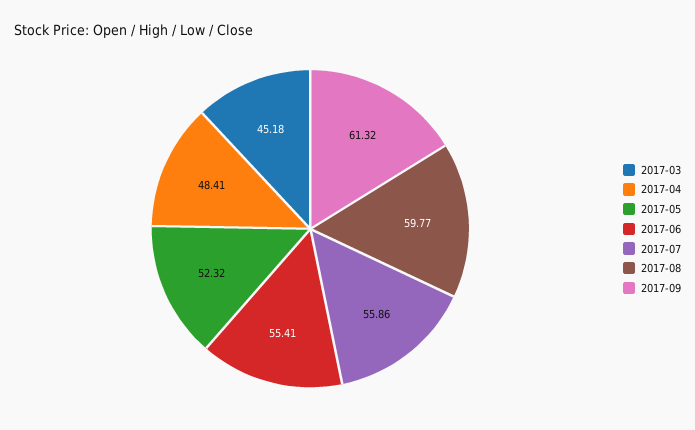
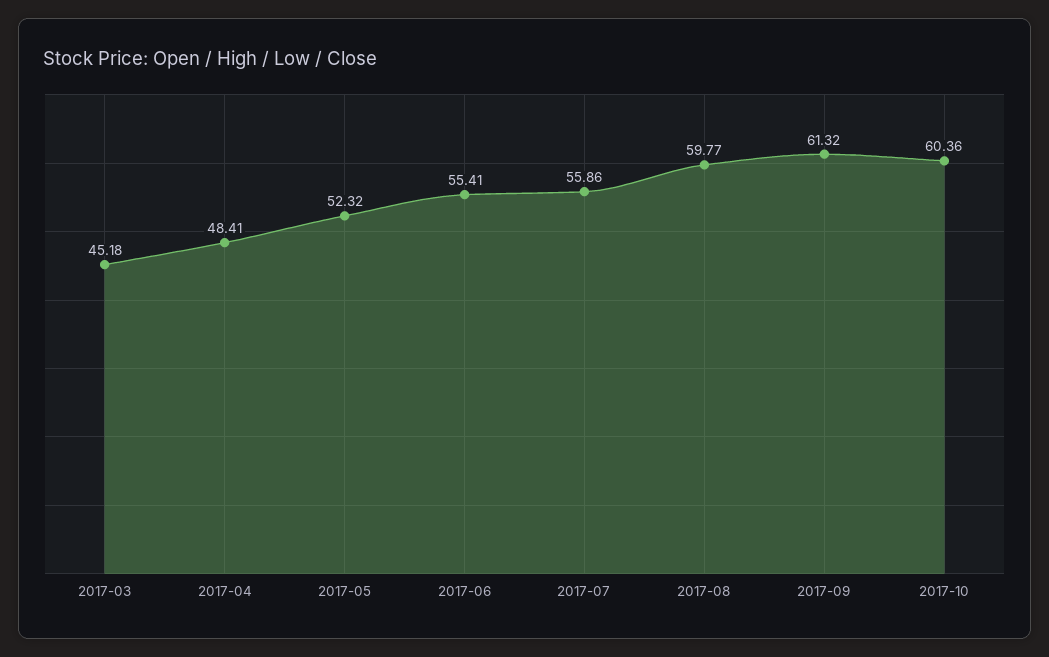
2017-10: none -> 60.36

